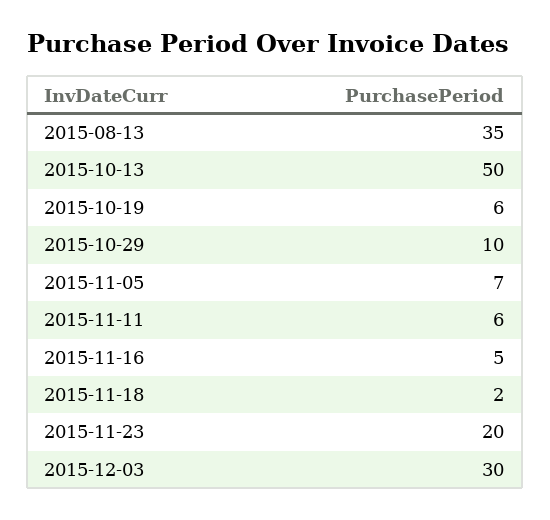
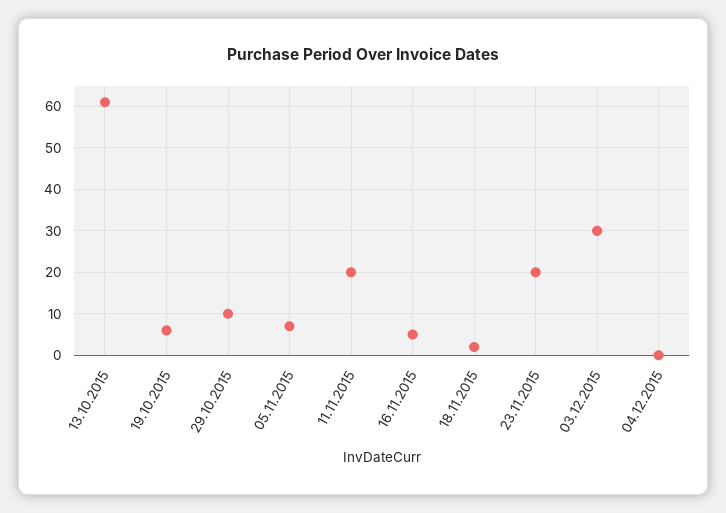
2015-08-13: 35 -> none
2015-10-13: 50 -> 60
2015-11-11: 6 -> 20
04.12.2015: none -> 0

